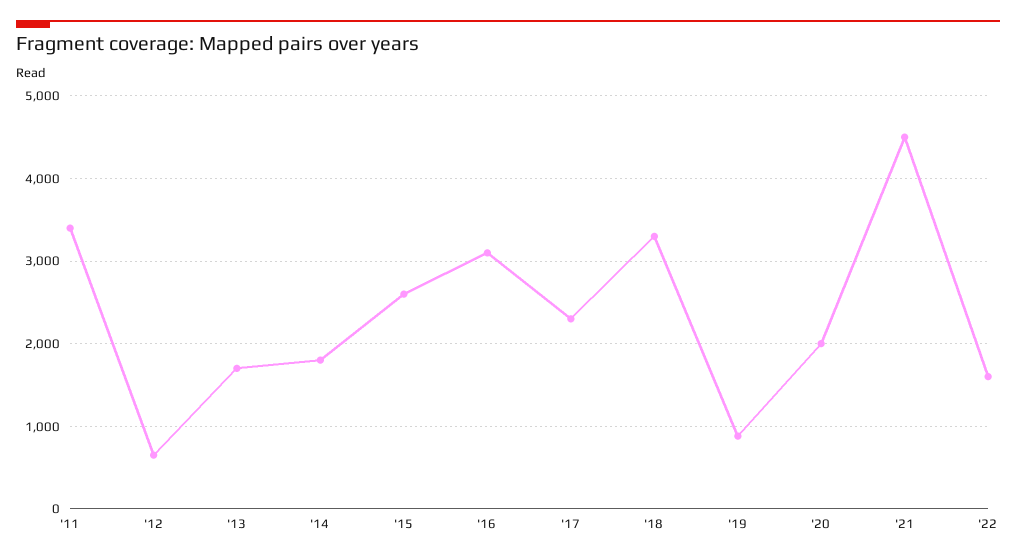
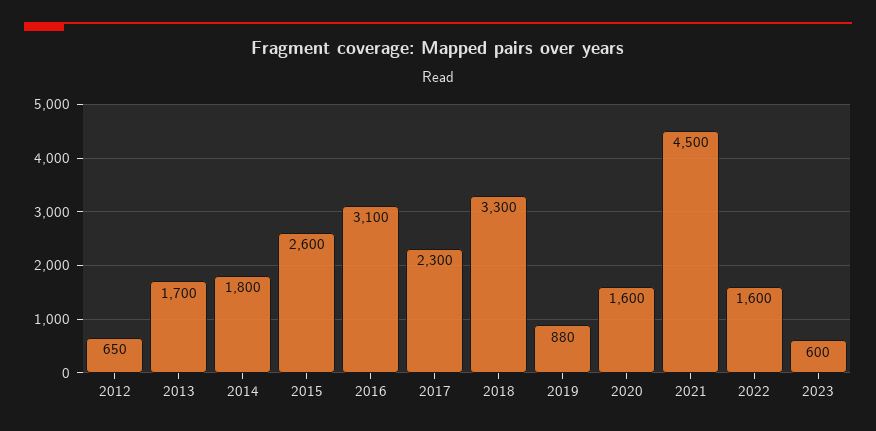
'11: 3400 -> none
'20: 2000 -> 1600
2023: none -> 600

